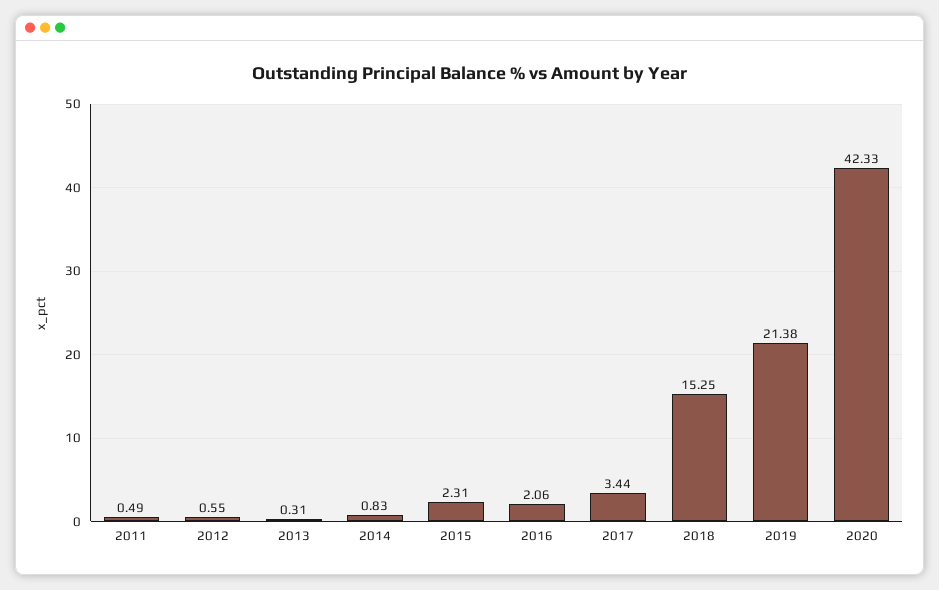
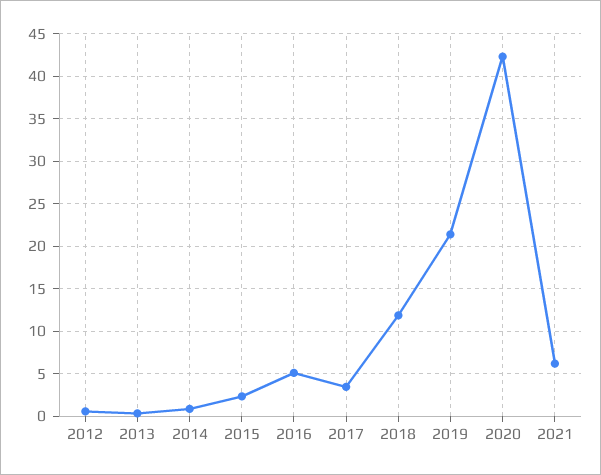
2011: 0.49 -> none
2016: 2.06 -> 5
2018: 15.25 -> 12
2021: none -> 6

